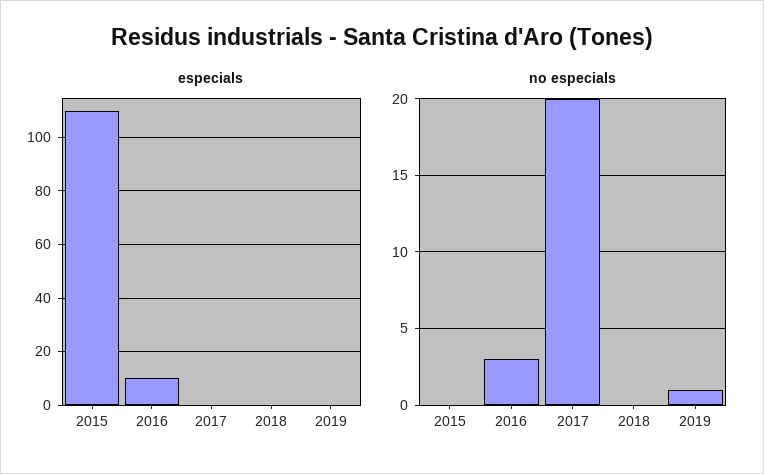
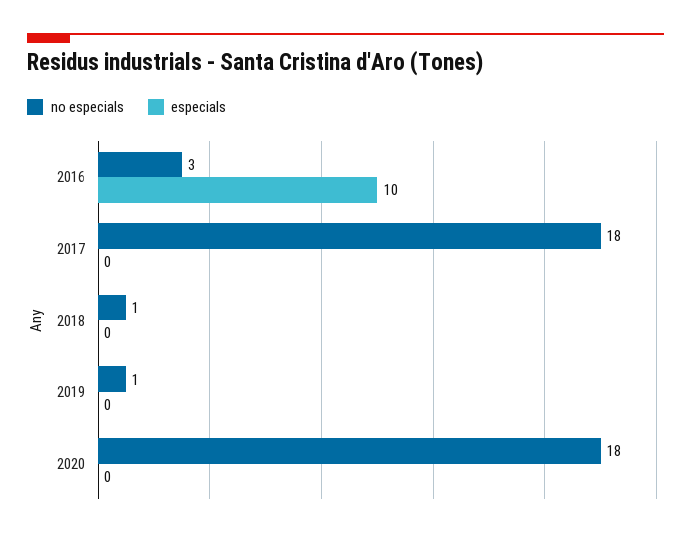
especials, 2015: 110 -> none
no especials, 2015: 0 -> none
no especials, 2017: 20 -> 18
no especials, 2018: 0 -> 1
no especials, 2020: none -> 18
especials, 2020: none -> 0

